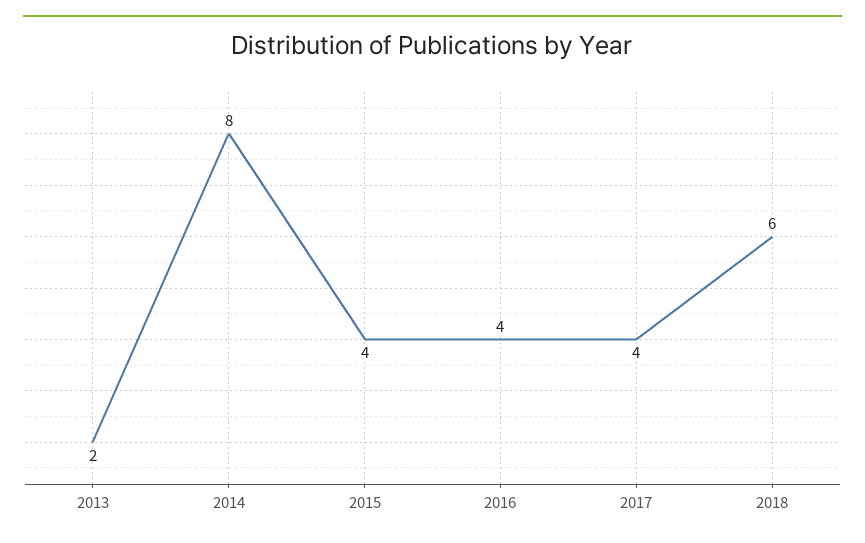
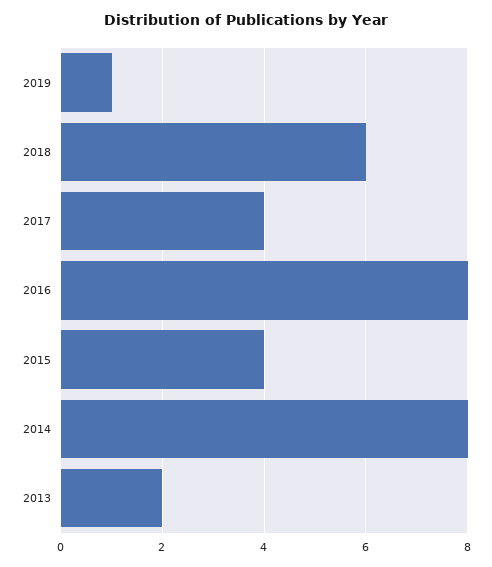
2016: 4 -> 8
2019: none -> 1

